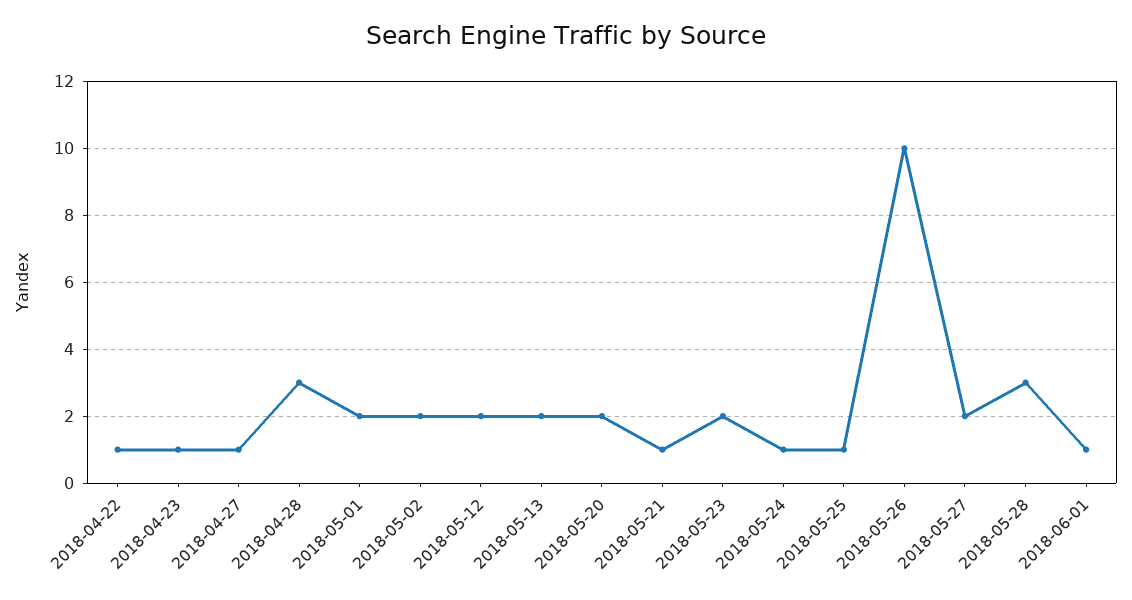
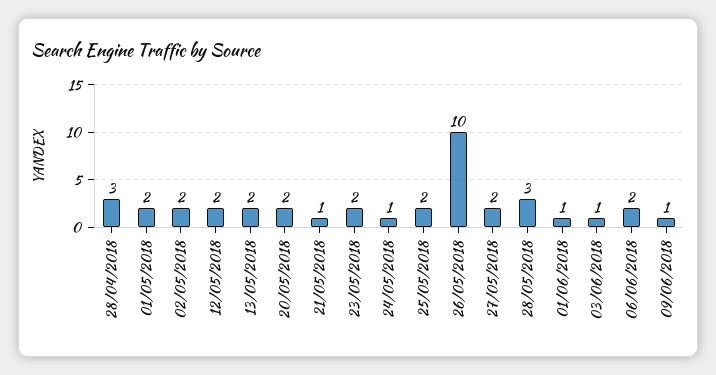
2018-04-22: 1 -> none
2018-04-23: 1 -> none
2018-04-27: 1 -> none
2018-05-25: 1 -> 2
03/06/2018: none -> 1
06/06/2018: none -> 2
09/06/2018: none -> 1

